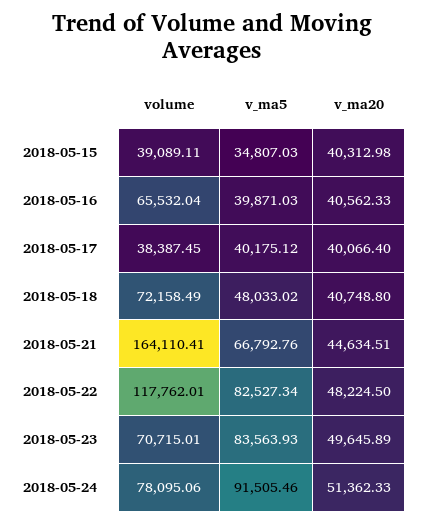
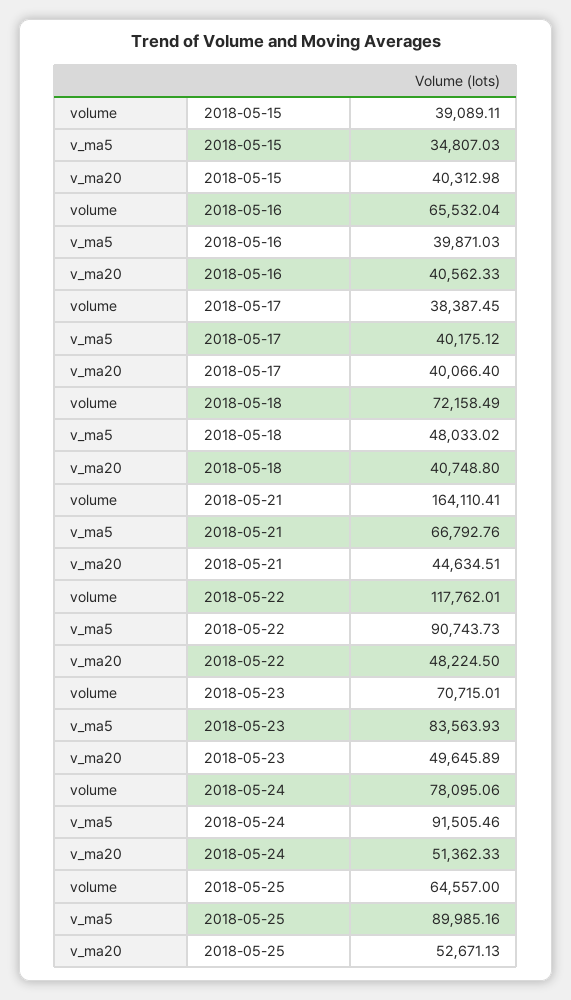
v_ma5, 2018-05-22: 82527.34 -> 90743.73
volume, 2018-05-25: none -> 64557
v_ma5, 2018-05-25: none -> 89985.16
v_ma20, 2018-05-25: none -> 52671.13

